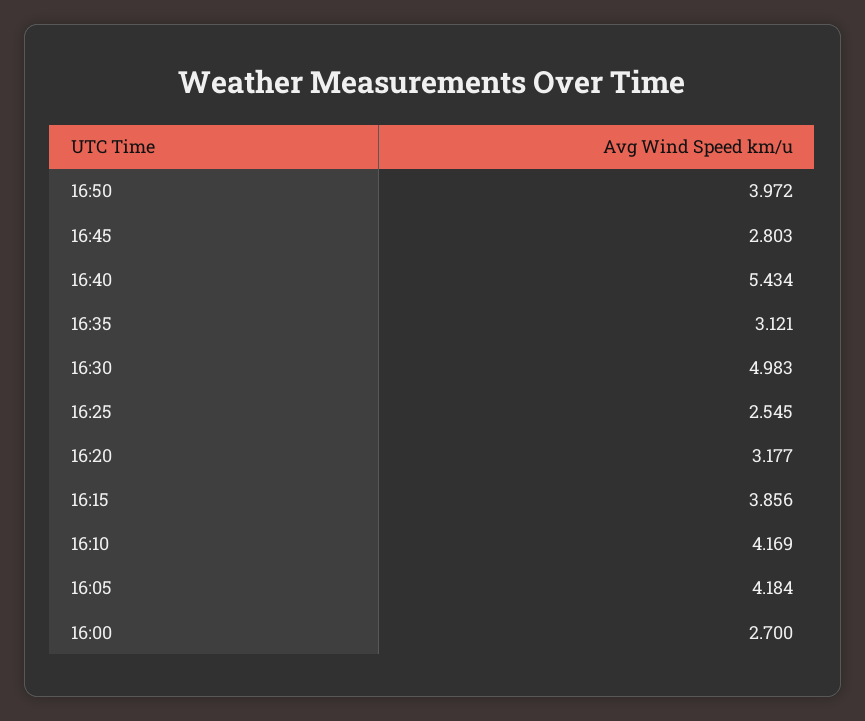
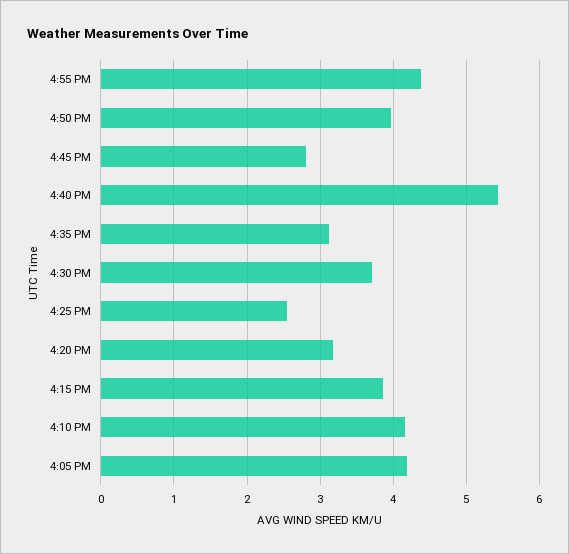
16:30: 4.983 -> 3.7
16:00: 2.7 -> none
4:55 PM: none -> 4.4

